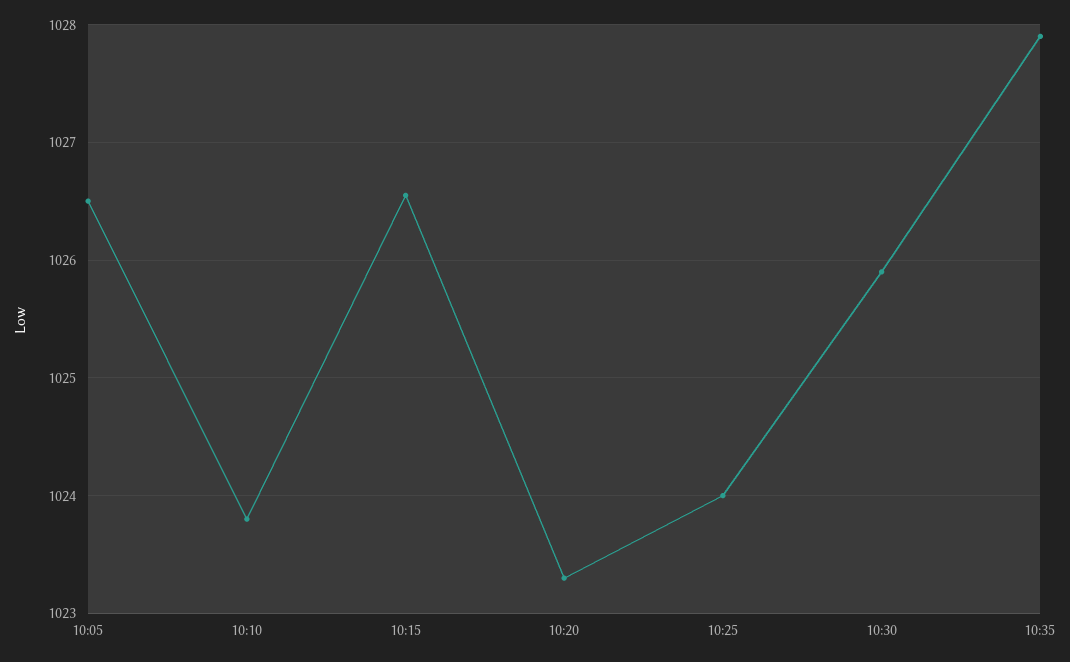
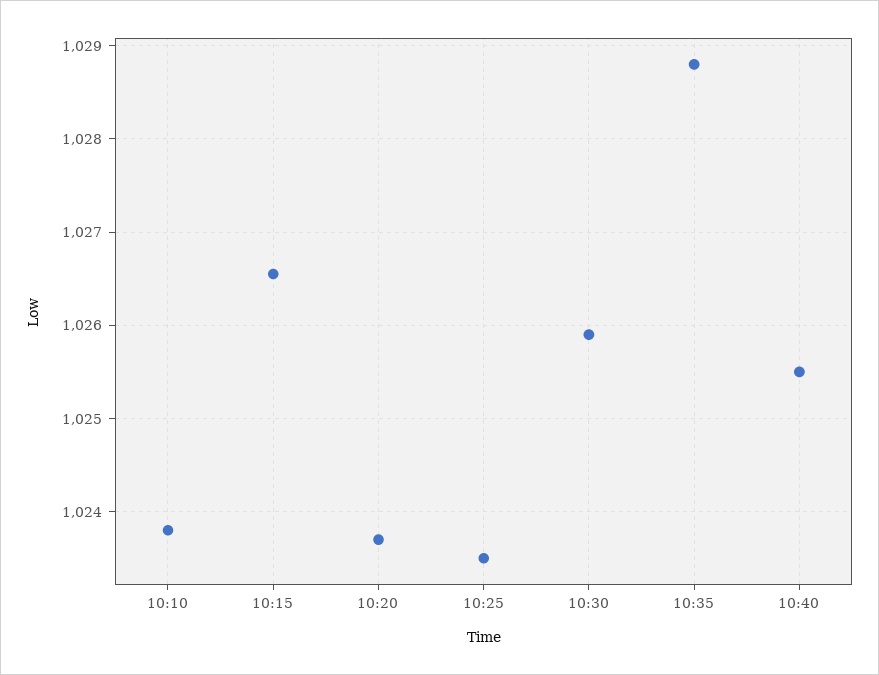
10:05: 1026.5 -> none
10:20: 1023.3 -> 1023.7
10:25: 1024 -> 1023.5
10:35: 1027.9 -> 1028.8
10:40: none -> 1025.5

